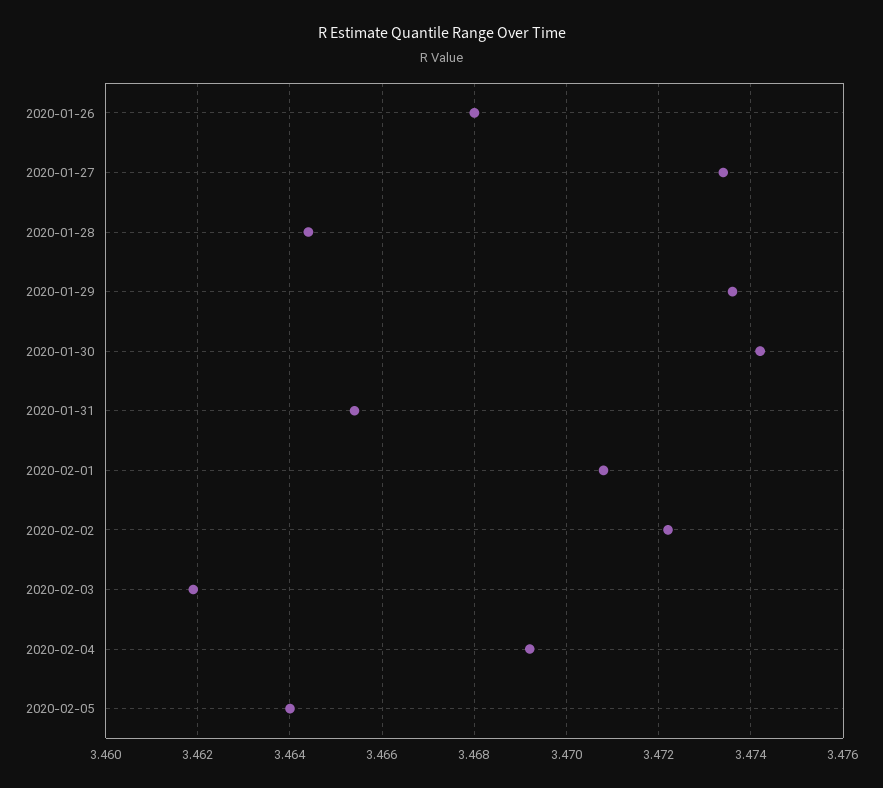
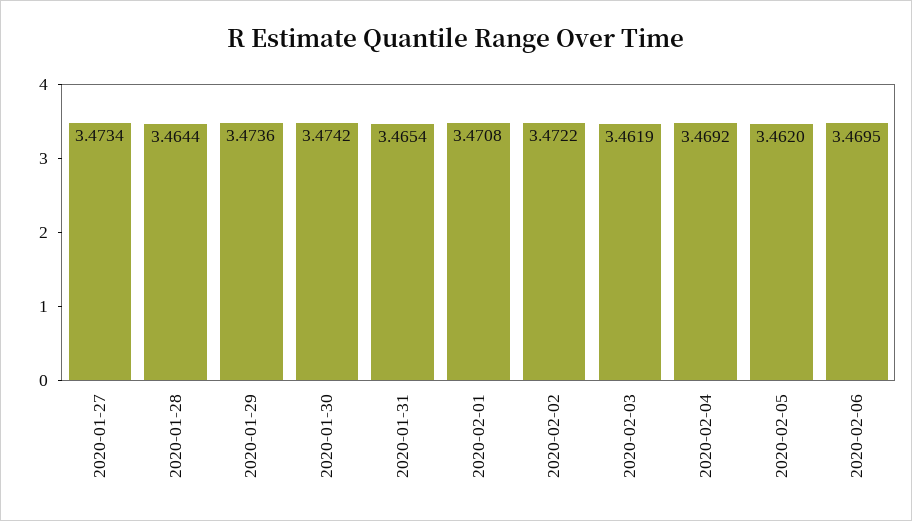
2020-01-26: 3.468 -> none
2020-02-05: 3.464 -> 3.462
2020-02-06: none -> 3.4695

